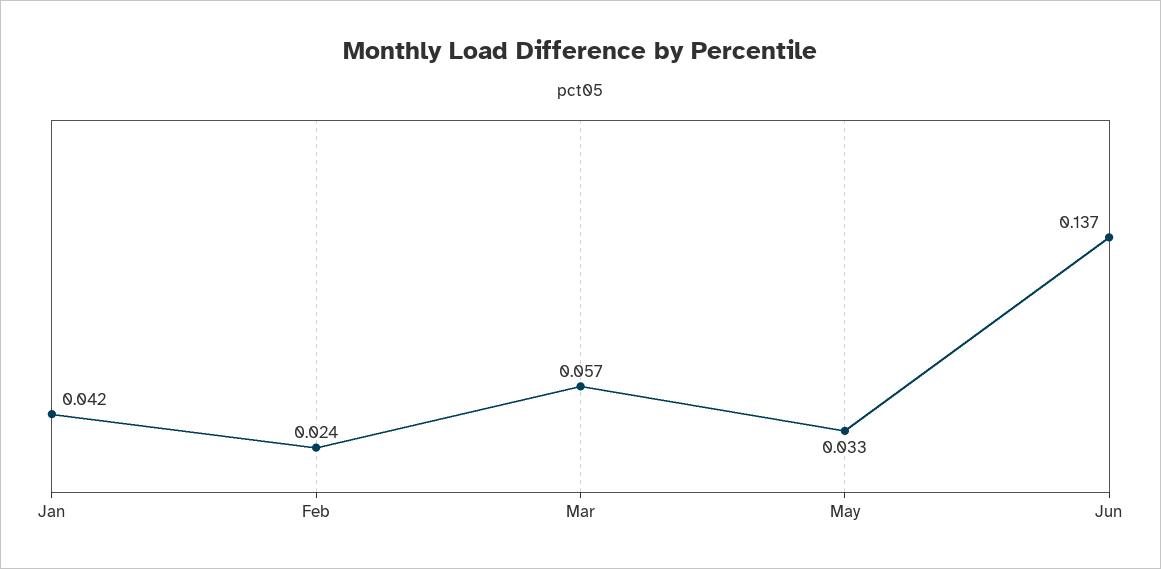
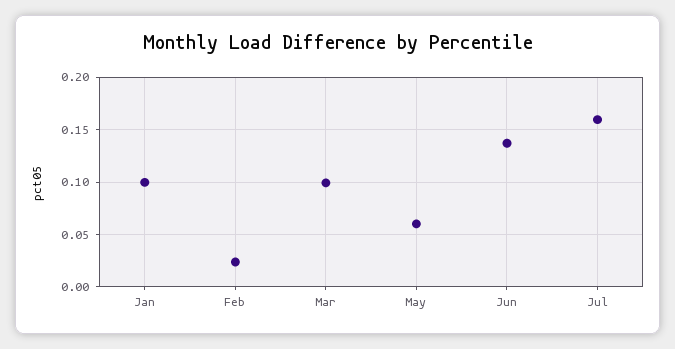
Jan: 0.042 -> 0.1
Mar: 0.057 -> 0.1
May: 0.033 -> 0.06
Jul: none -> 0.16

